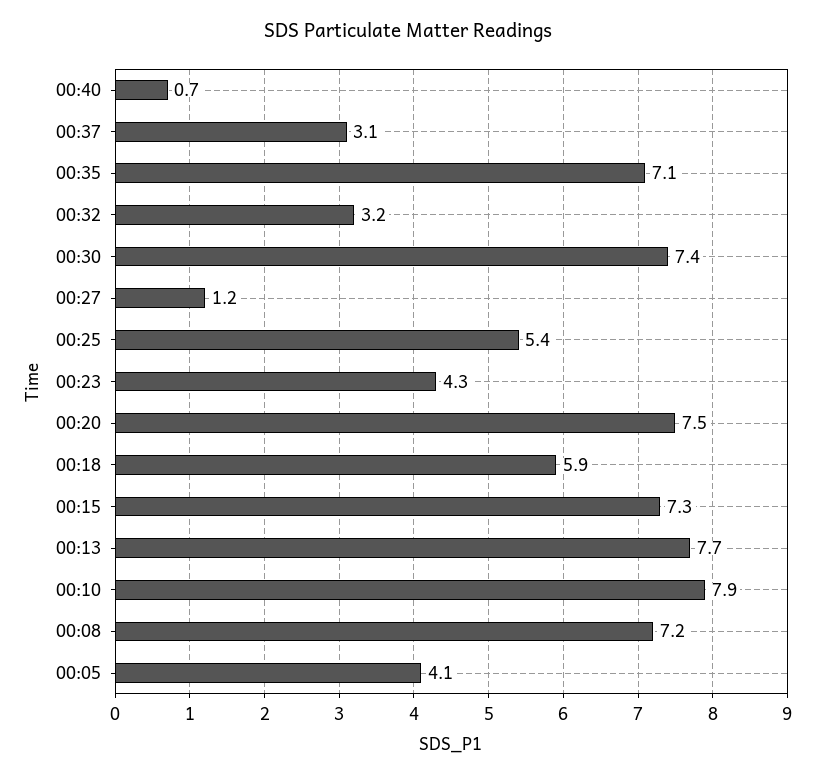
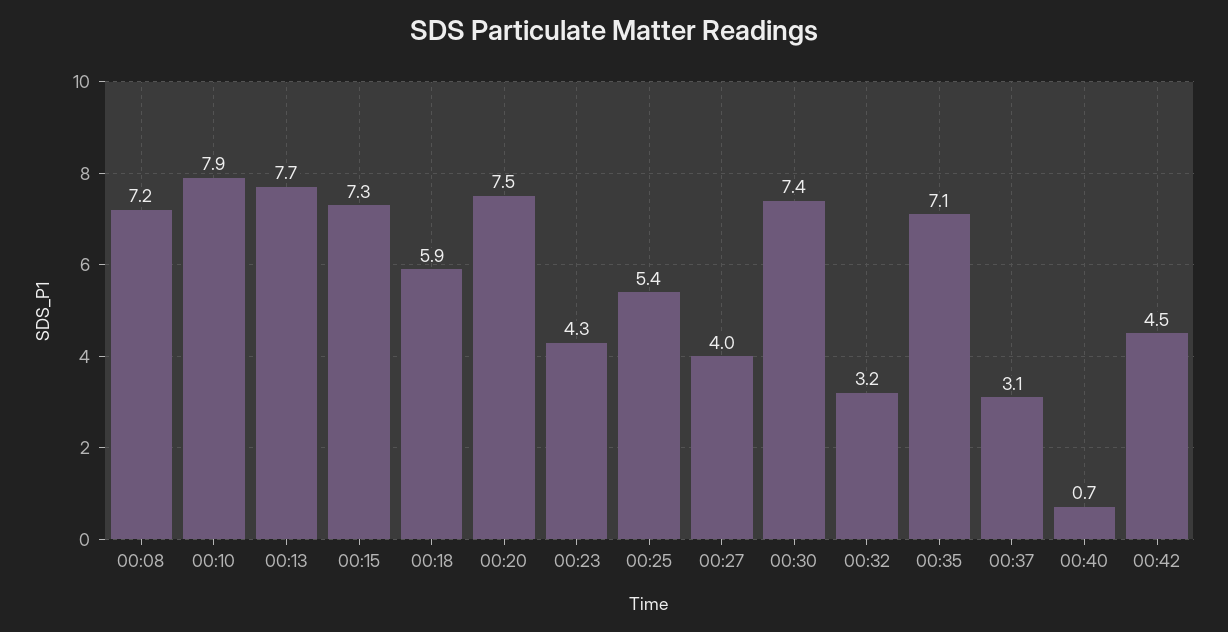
00:27: 1.2 -> 4
00:05: 4.1 -> none
00:42: none -> 4.5

